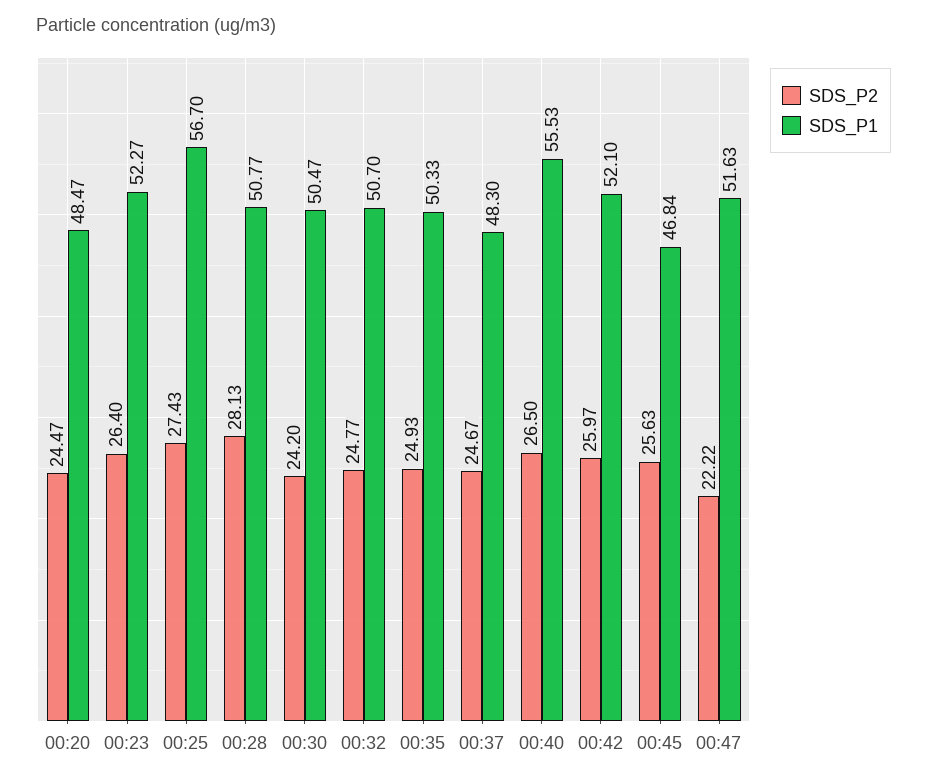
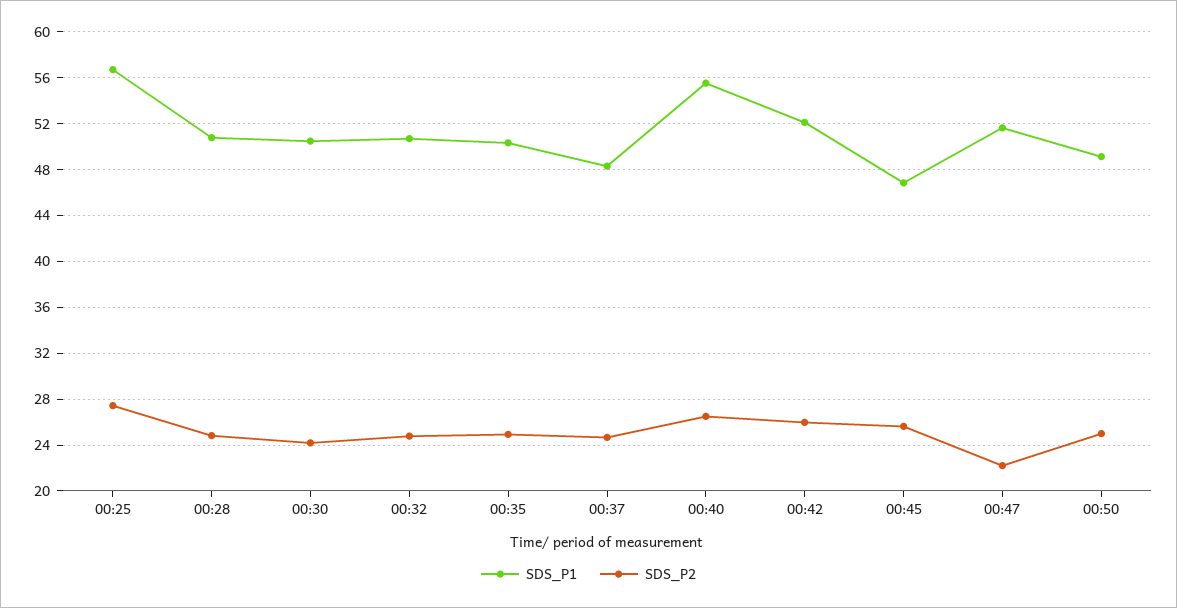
SDS_P2, 00:20: 24.47 -> none
SDS_P1, 00:20: 48.47 -> none
SDS_P2, 00:23: 26.4 -> none
SDS_P1, 00:23: 52.27 -> none
SDS_P2, 00:28: 28.13 -> 25
SDS_P1, 00:50: none -> 49
SDS_P2, 00:50: none -> 25

